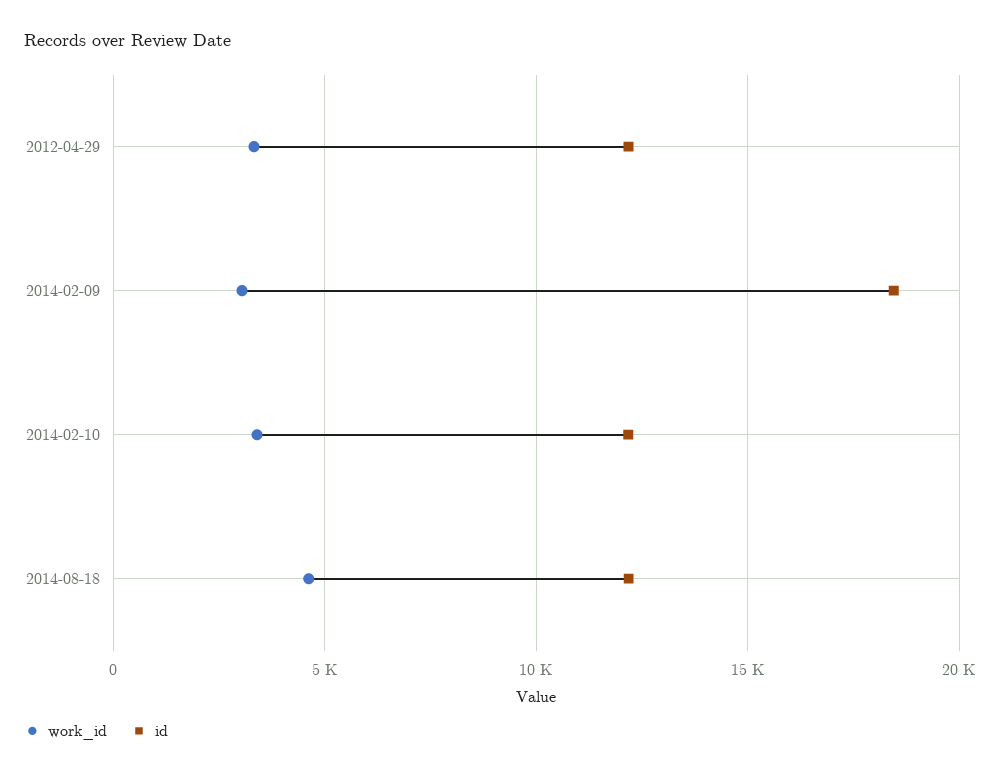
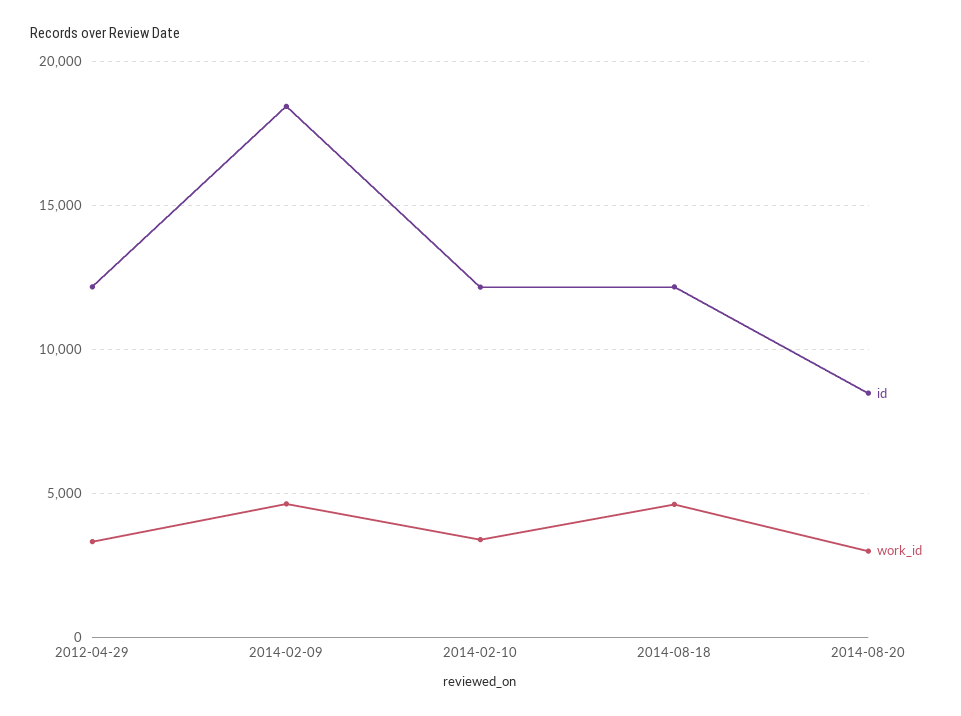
work_id, 2014-02-09: 3000 -> 4500
id, 2014-08-20: none -> 8500
work_id, 2014-08-20: none -> 3000

